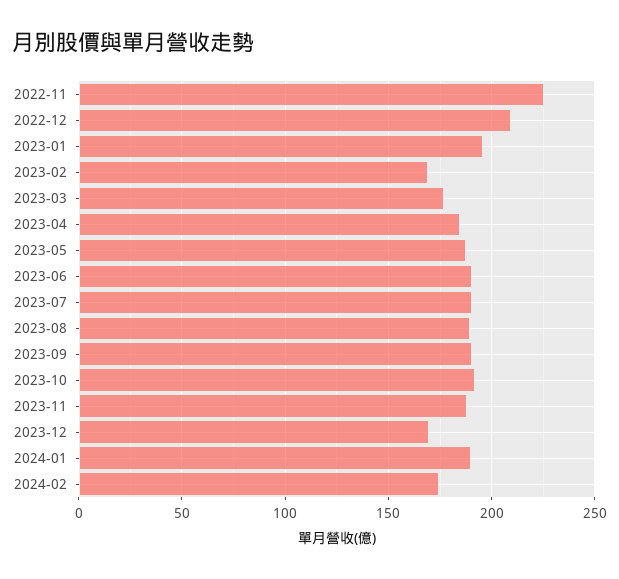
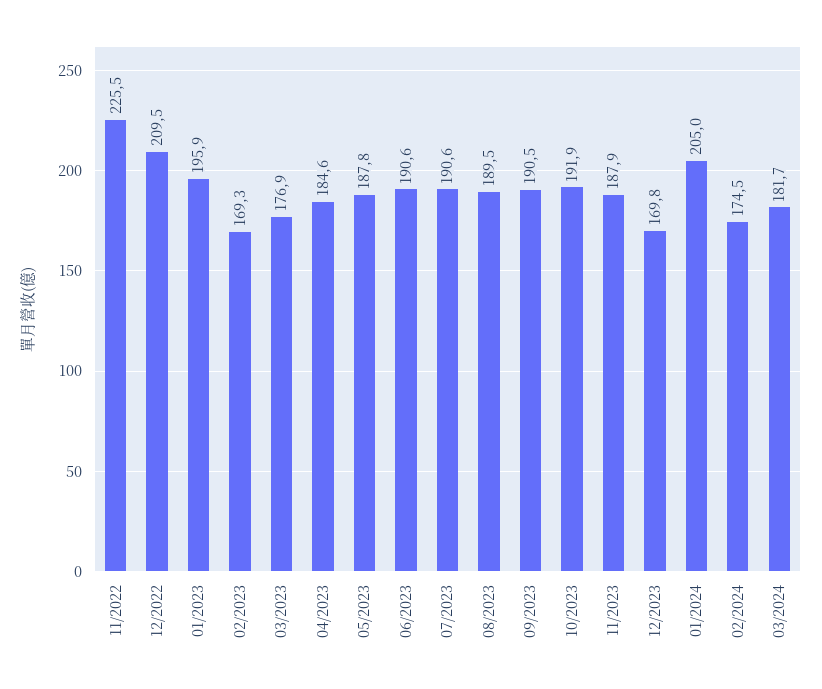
2024-01: 190 -> 205
03/2024: none -> 181.7

